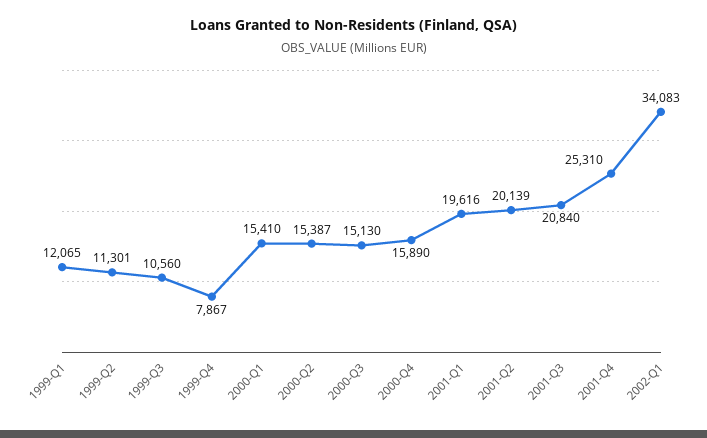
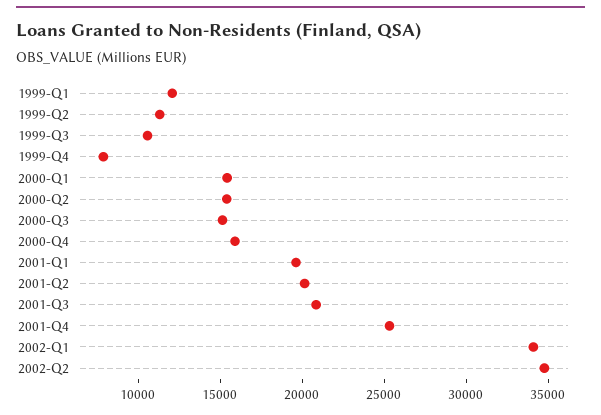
2002-Q2: none -> 35000

